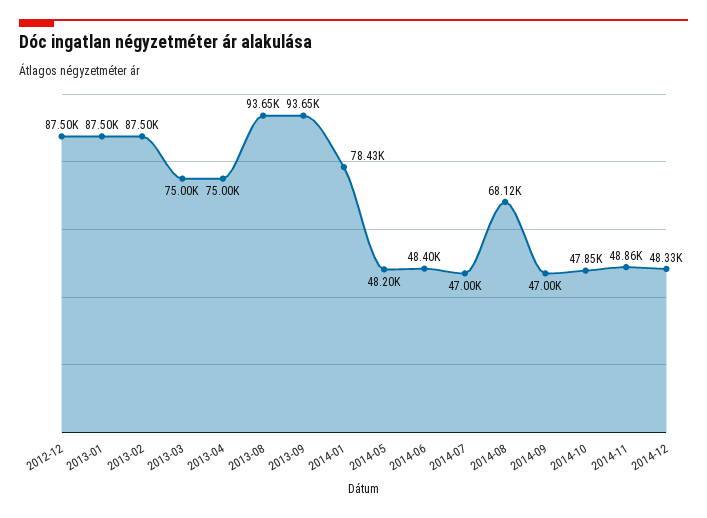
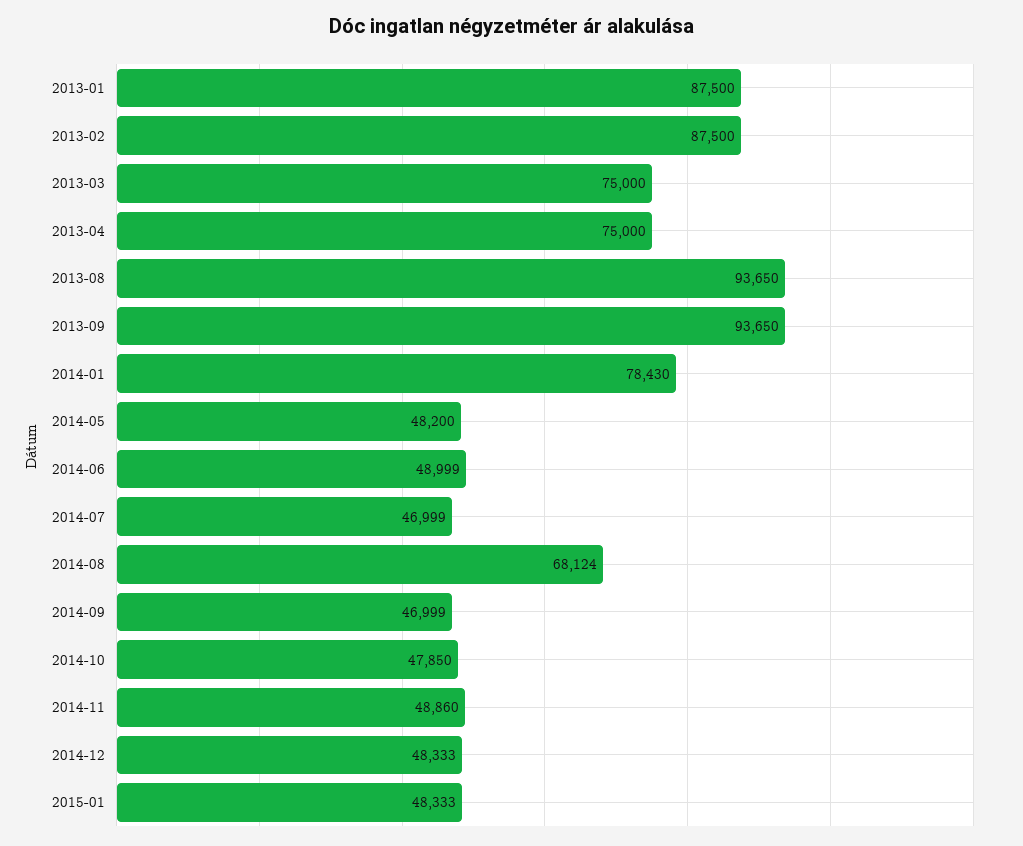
2012-12: 87500 -> none
2014-06: 48400 -> 48999
2015-01: none -> 48333

